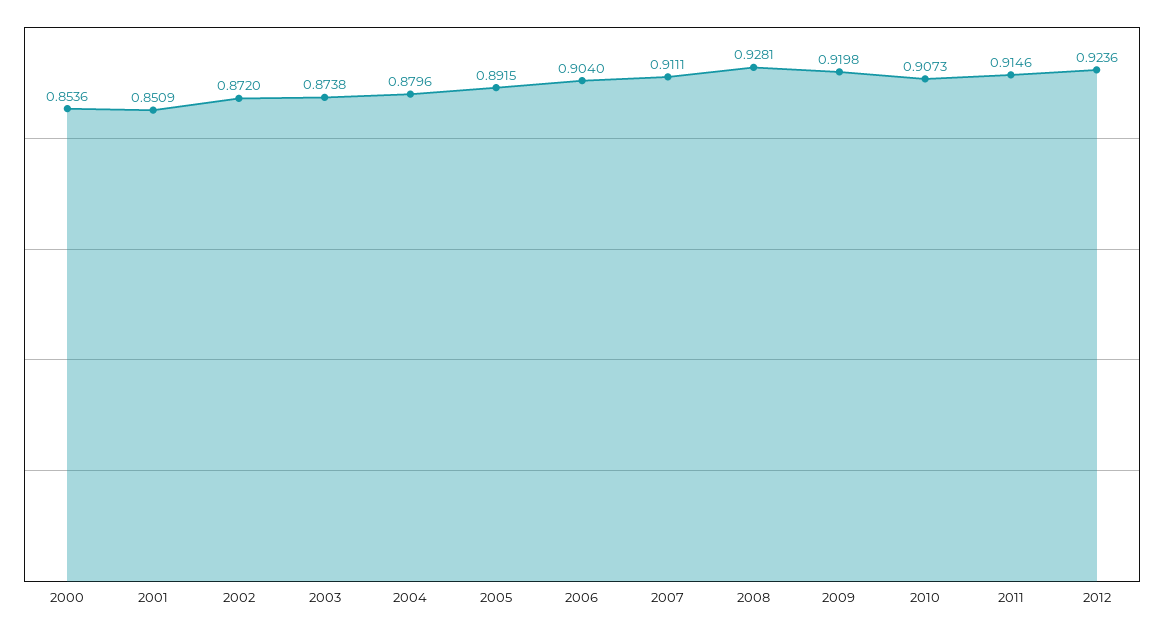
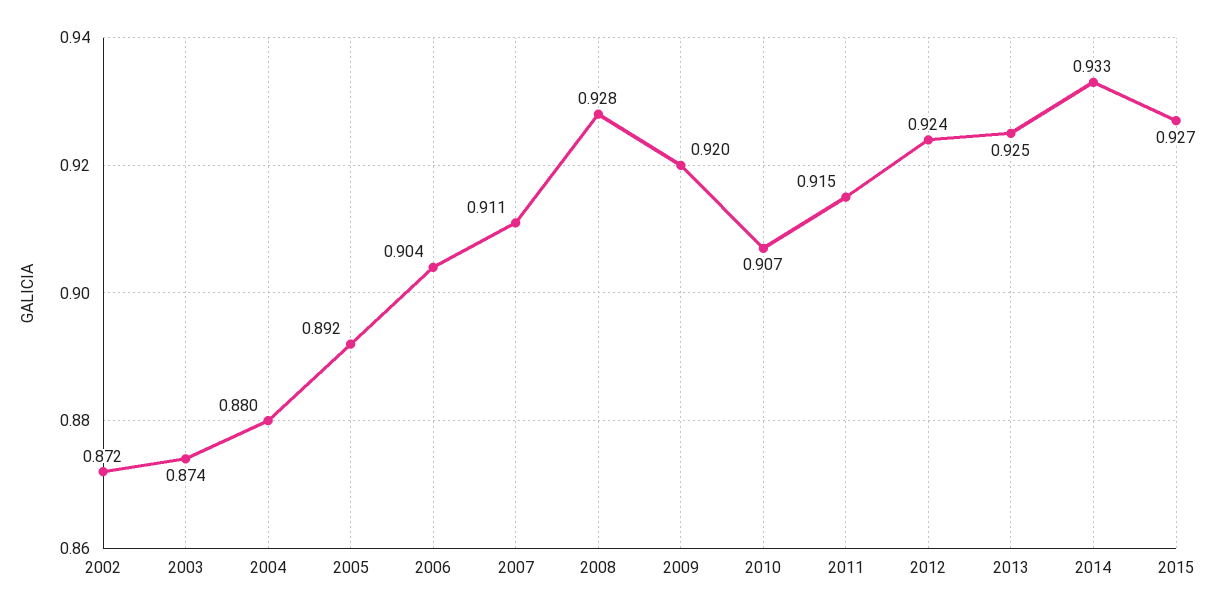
2000: 0.8536 -> none
2001: 0.8509 -> none
2013: none -> 0.925
2014: none -> 0.933
2015: none -> 0.927

